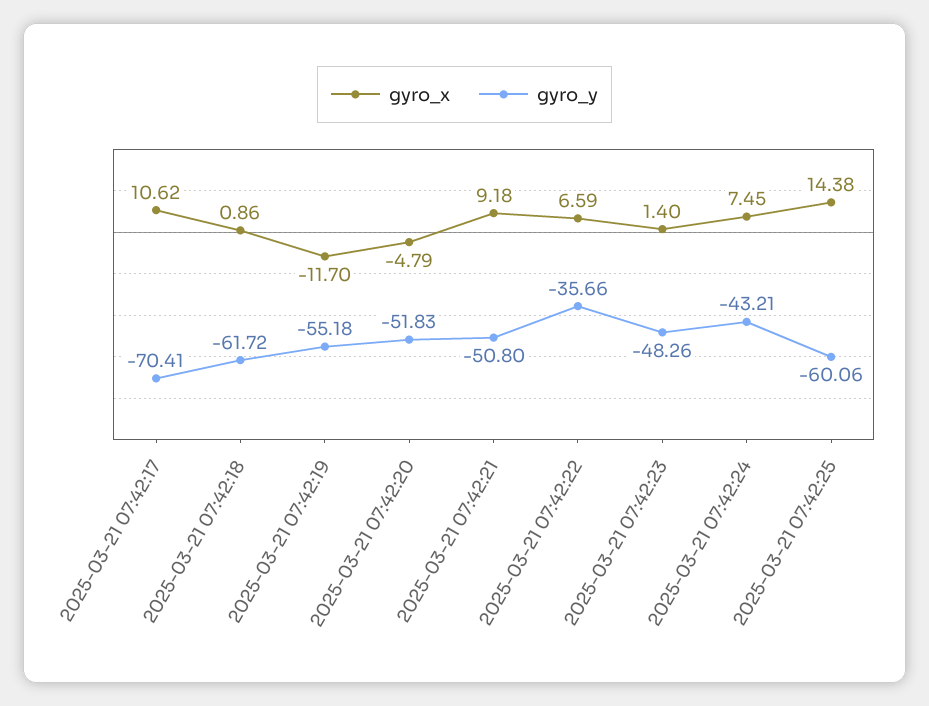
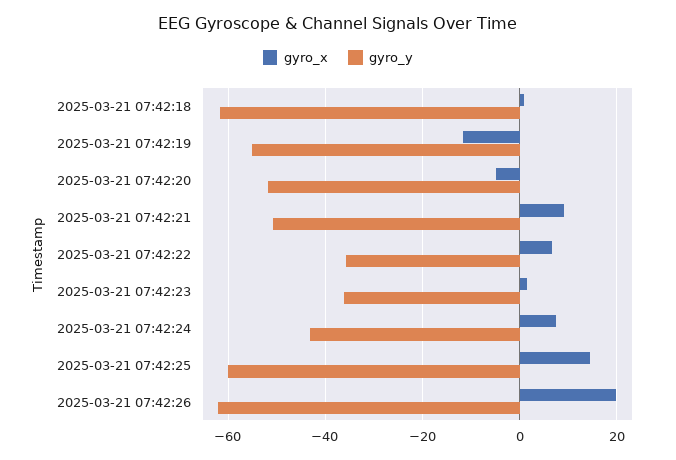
gyro_x, 2025-03-21 07:42:17: 10.62 -> none
gyro_y, 2025-03-21 07:42:17: -70.41 -> none
gyro_y, 2025-03-21 07:42:23: -48.26 -> -36
gyro_x, 2025-03-21 07:42:26: none -> 20
gyro_y, 2025-03-21 07:42:26: none -> -62

